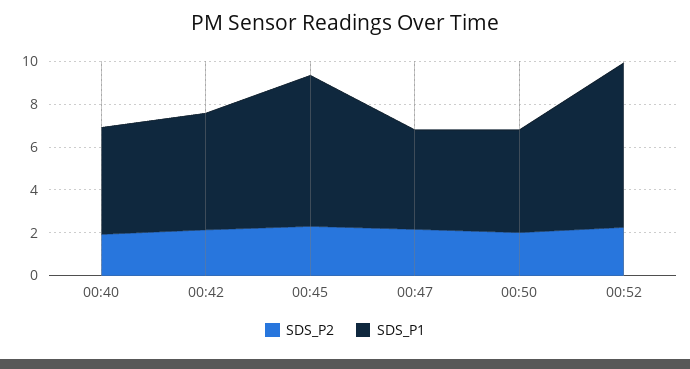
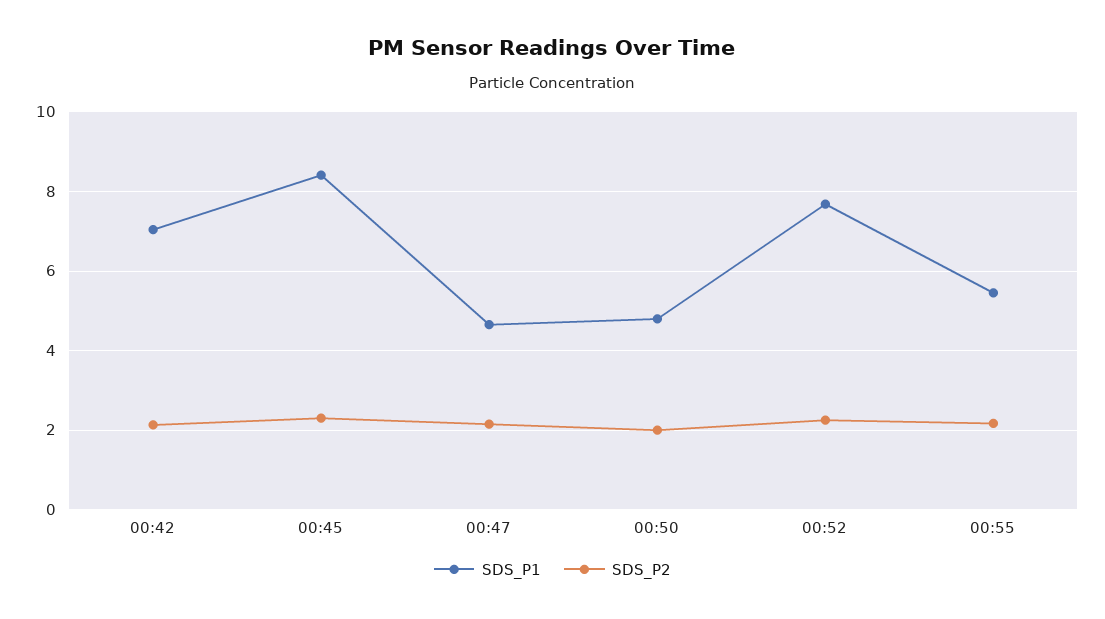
SDS_P2, 00:40: 2 -> none
SDS_P1, 00:40: 5 -> none
SDS_P1, 00:42: 5.5 -> 7
SDS_P1, 00:45: 7 -> 8.4
SDS_P1, 00:55: none -> 5.4
SDS_P2, 00:55: none -> 2.2

